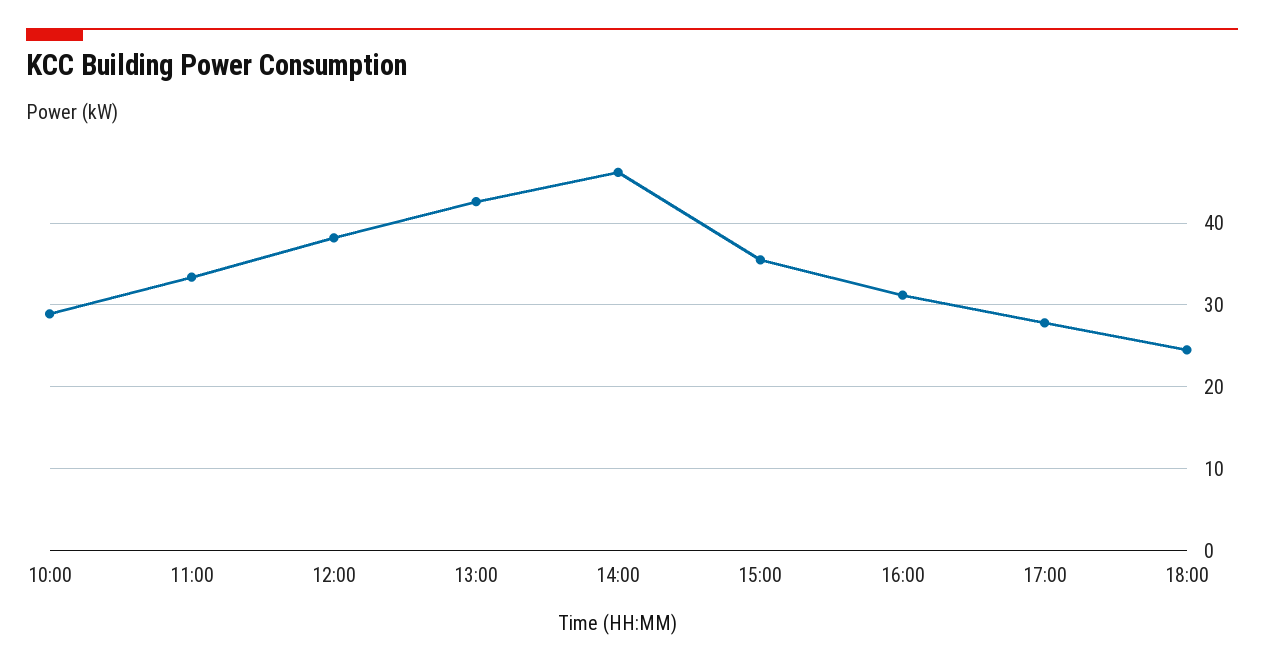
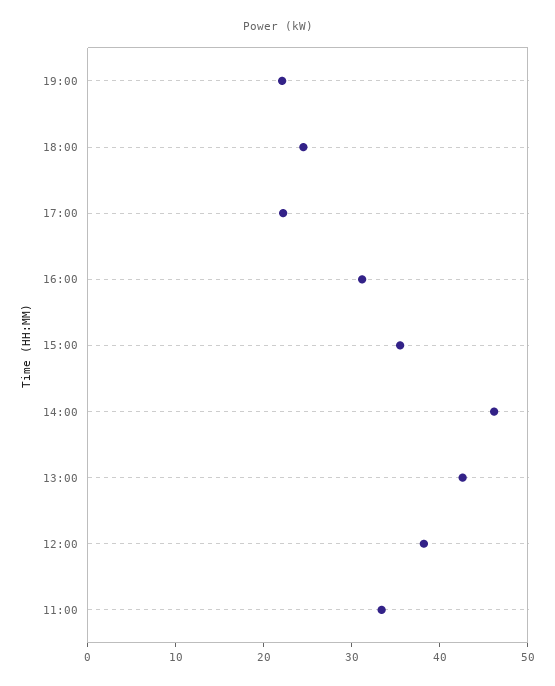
10:00: 29 -> none
17:00: 28 -> 22
19:00: none -> 22

